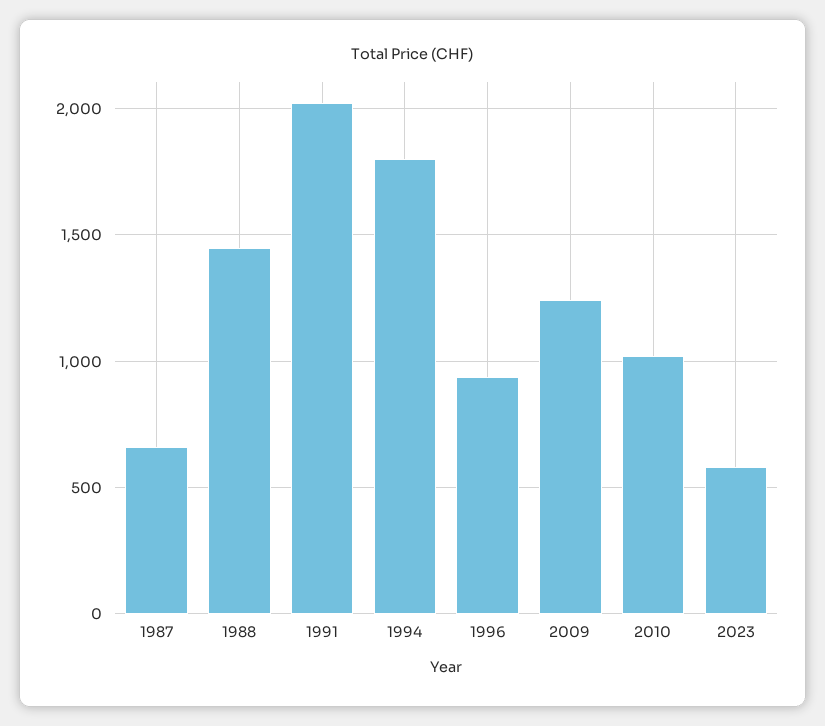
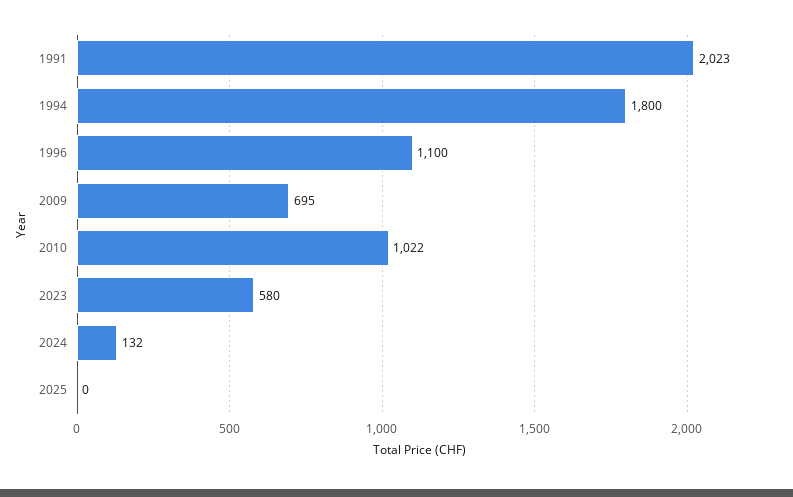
1987: 650 -> none
1988: 1450 -> none
1996: 950 -> 1100
2009: 1250 -> 695
2024: none -> 132
2025: none -> 0

